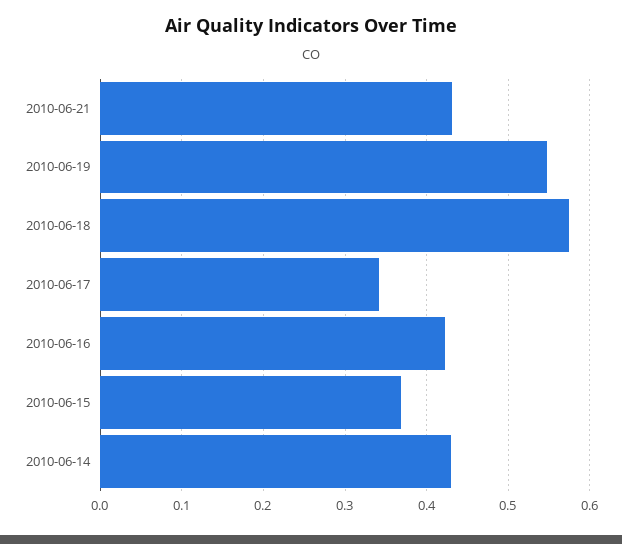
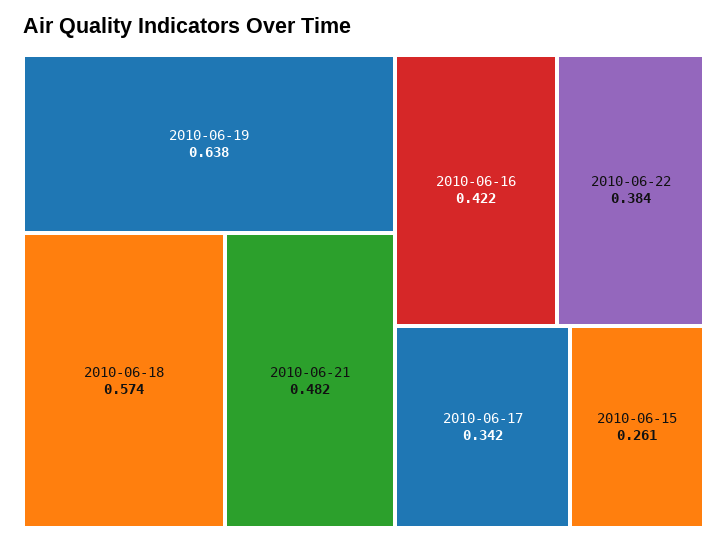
2010-06-21: 0.43 -> 0.482
2010-06-19: 0.55 -> 0.638
2010-06-15: 0.37 -> 0.261
2010-06-14: 0.43 -> none
2010-06-22: none -> 0.384

